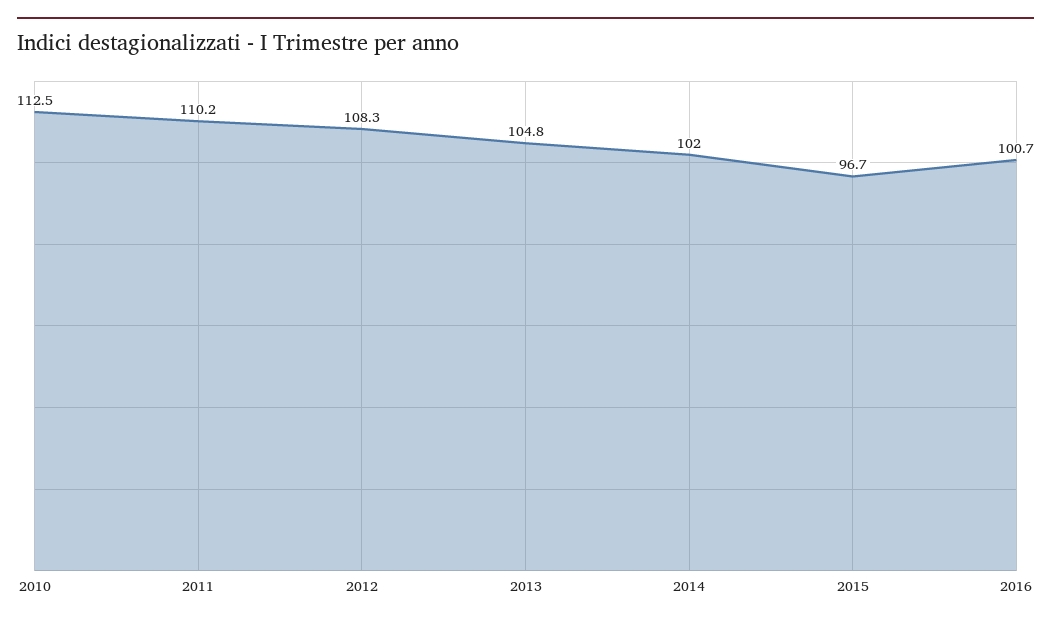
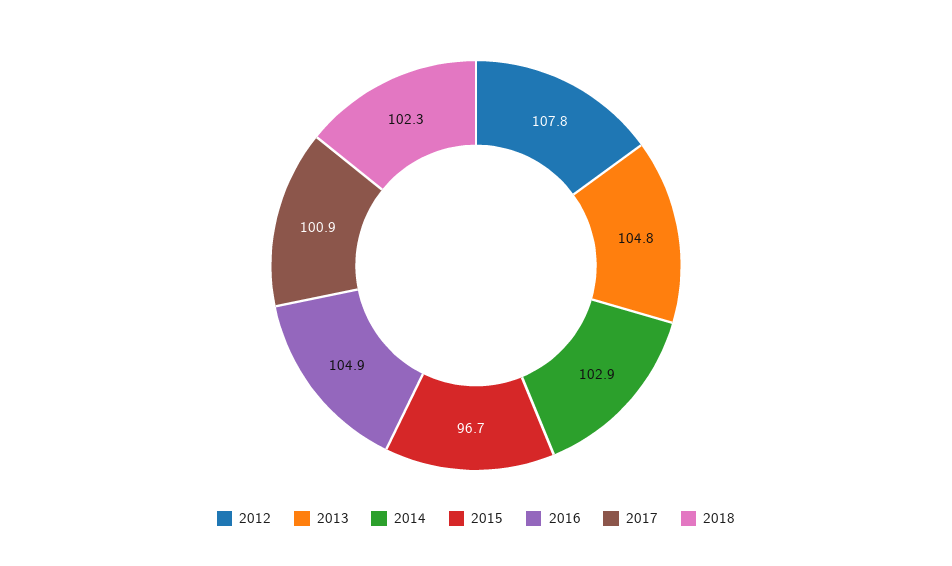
2010: 112.5 -> none
2011: 110.2 -> none
2012: 108.3 -> 107.8
2014: 102 -> 102.9
2016: 100.7 -> 104.9
2017: none -> 100.9
2018: none -> 102.3

